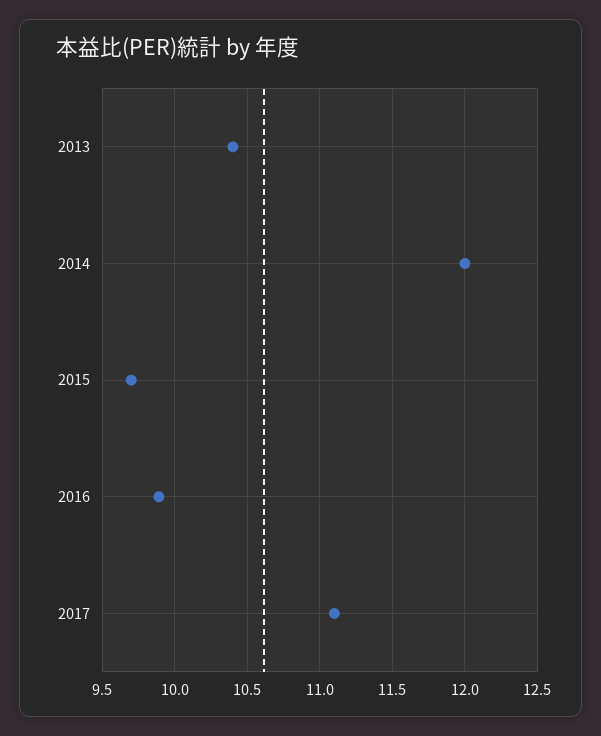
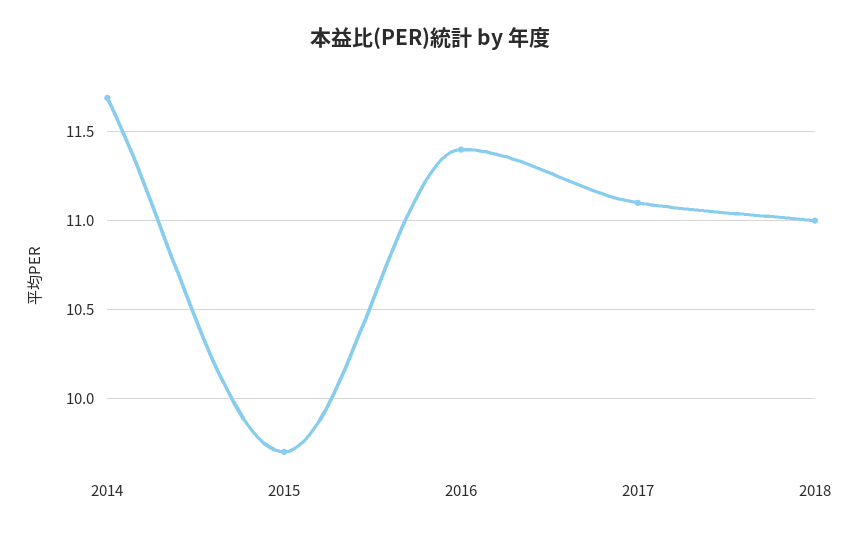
2013: 10.4 -> none
2014: 12 -> 11.7
2016: 9.9 -> 11.4
2018: none -> 11

